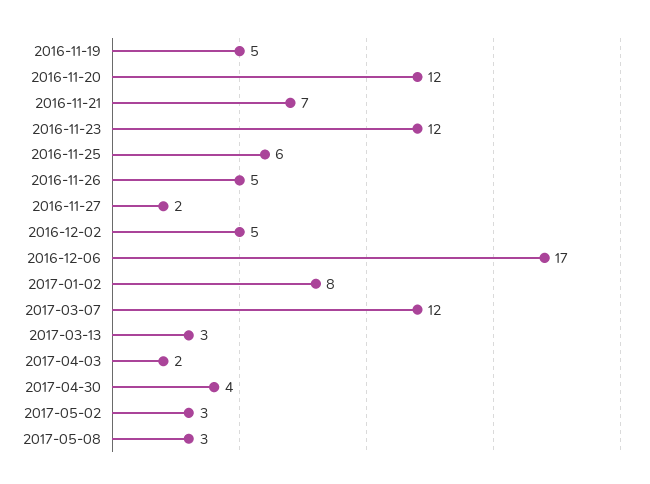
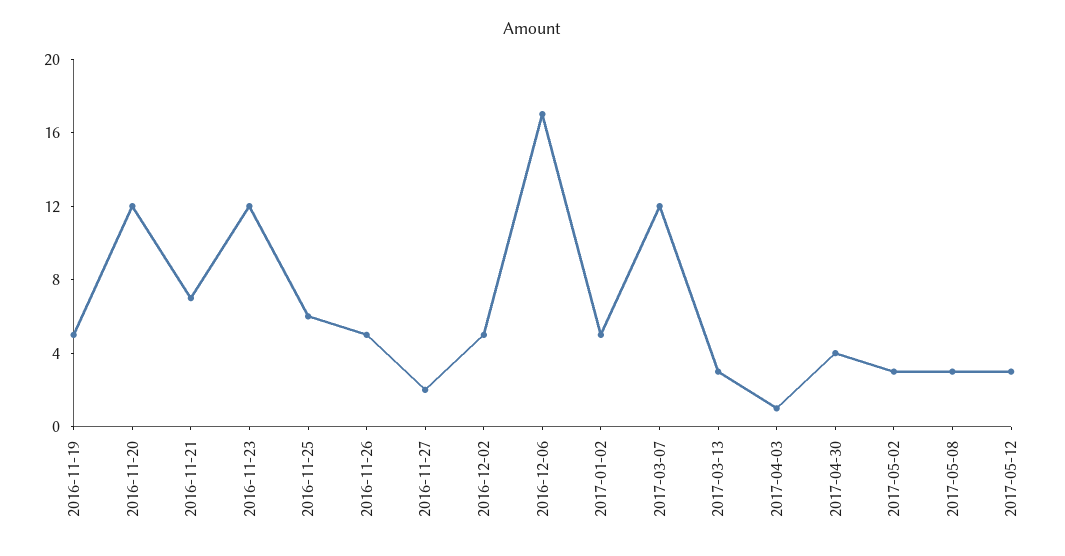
2017-01-02: 8 -> 5
2017-04-03: 2 -> 1
2017-05-12: none -> 3

